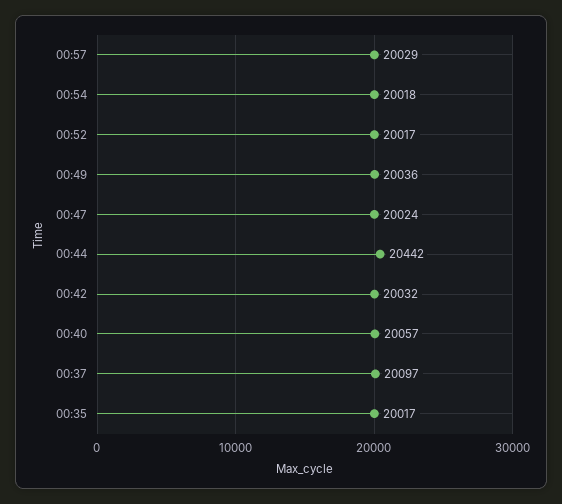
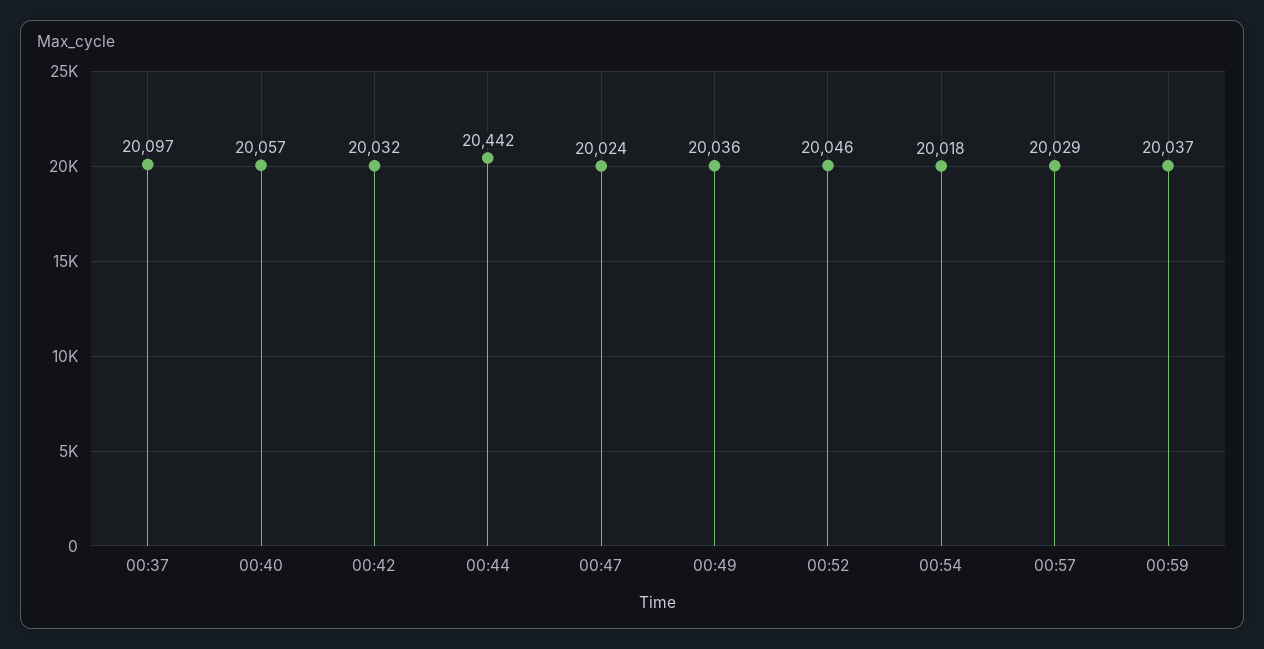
00:52: 20017 -> 20046
00:35: 20017 -> none
00:59: none -> 20037

